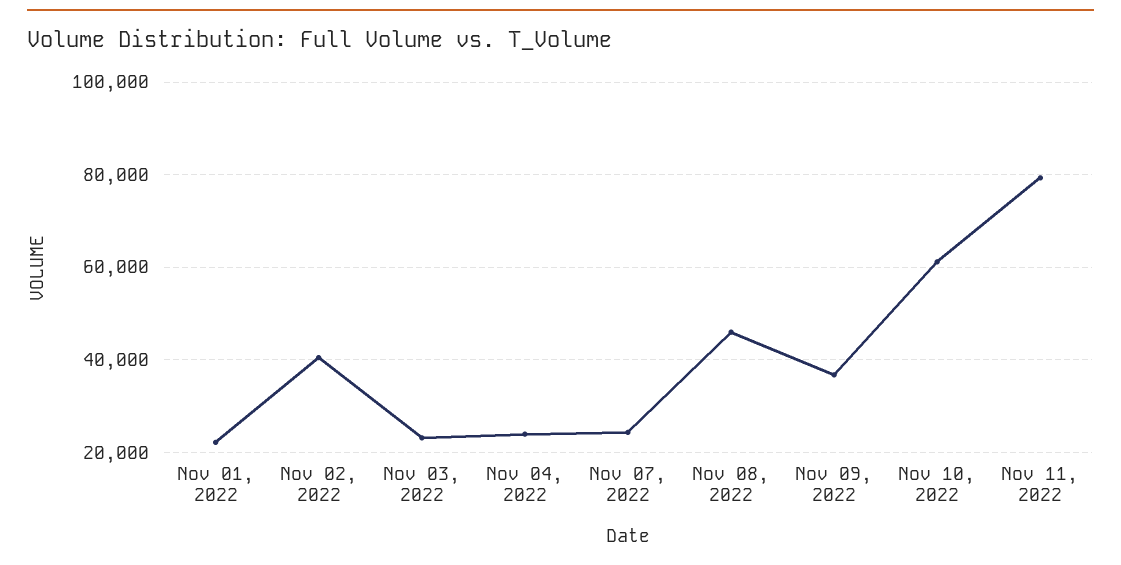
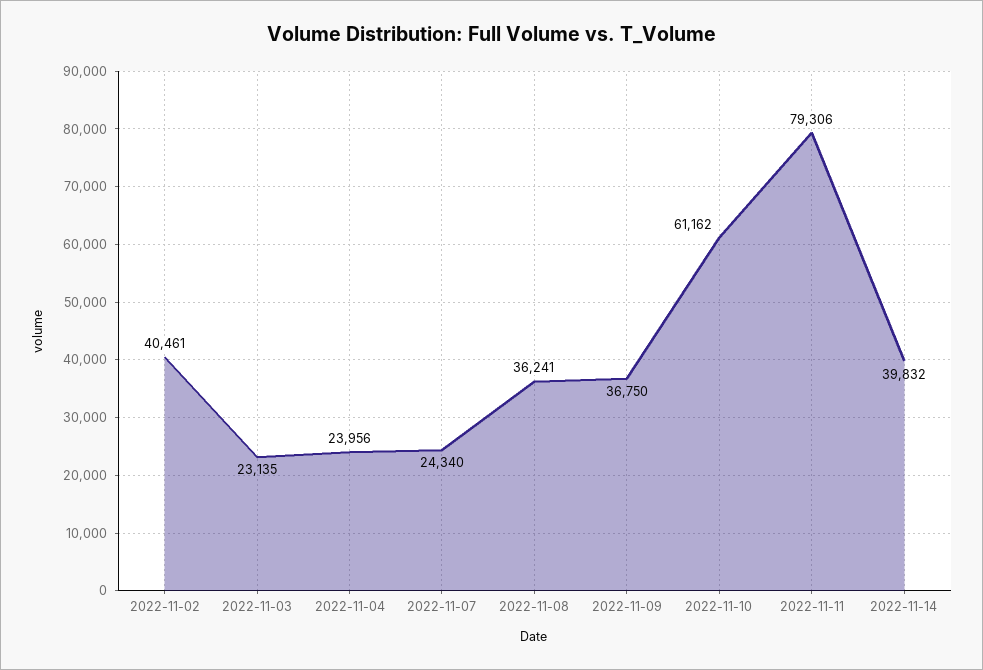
Nov 01, 2022: 22000 -> none
Nov 08, 2022: 46000 -> 36241
2022-11-14: none -> 39832

